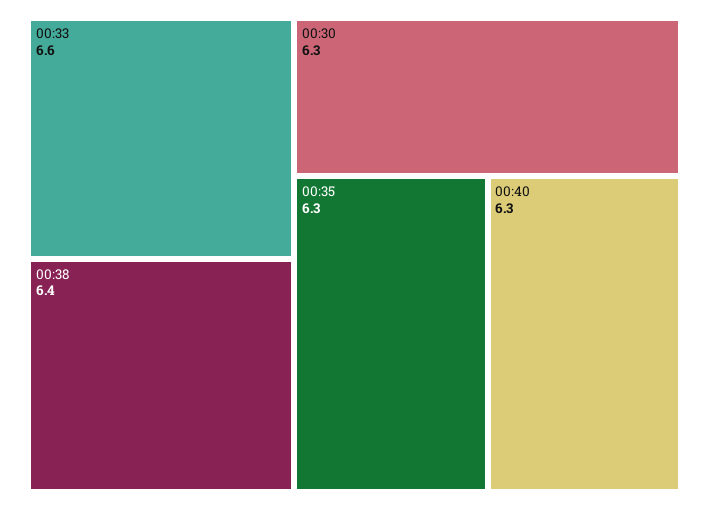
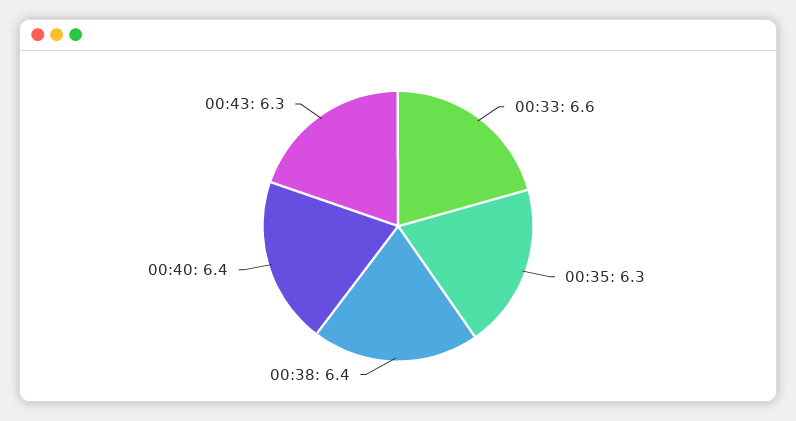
00:30: 6.3 -> none
00:40: 6.3 -> 6.4
00:43: none -> 6.3

